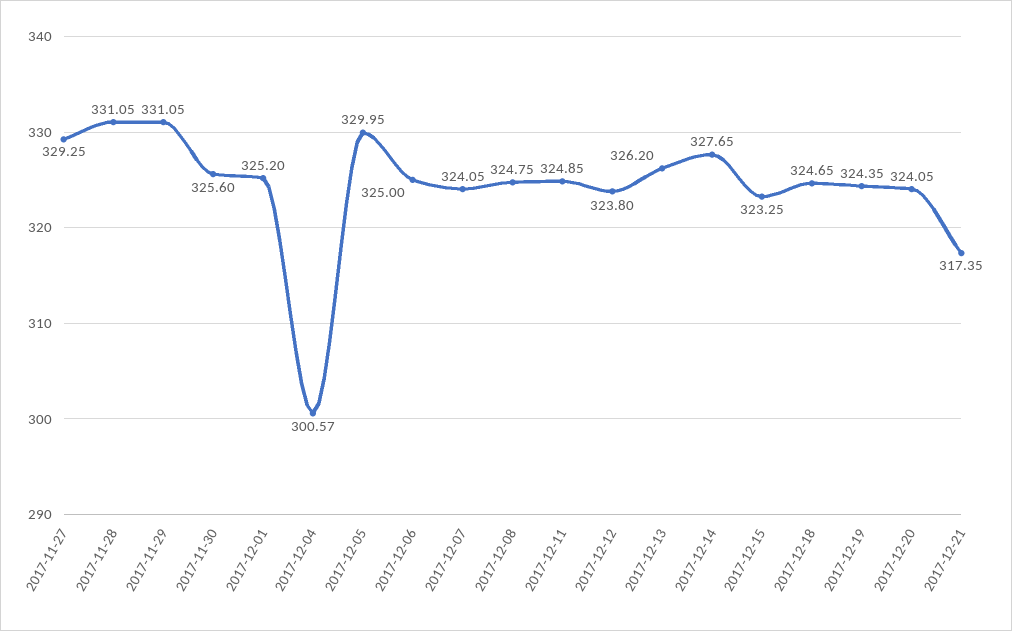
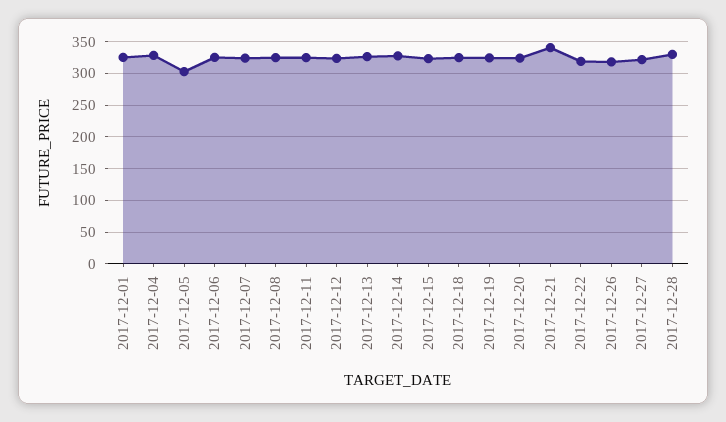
2017-11-27: 329.25 -> none
2017-11-28: 331.05 -> none
2017-11-29: 331.05 -> none
2017-11-30: 325.6 -> none
2017-12-04: 300.57 -> 330
2017-12-05: 329.95 -> 300
2017-12-21: 317.35 -> 340
2017-12-22: none -> 320
2017-12-26: none -> 320
2017-12-27: none -> 320
2017-12-28: none -> 330

